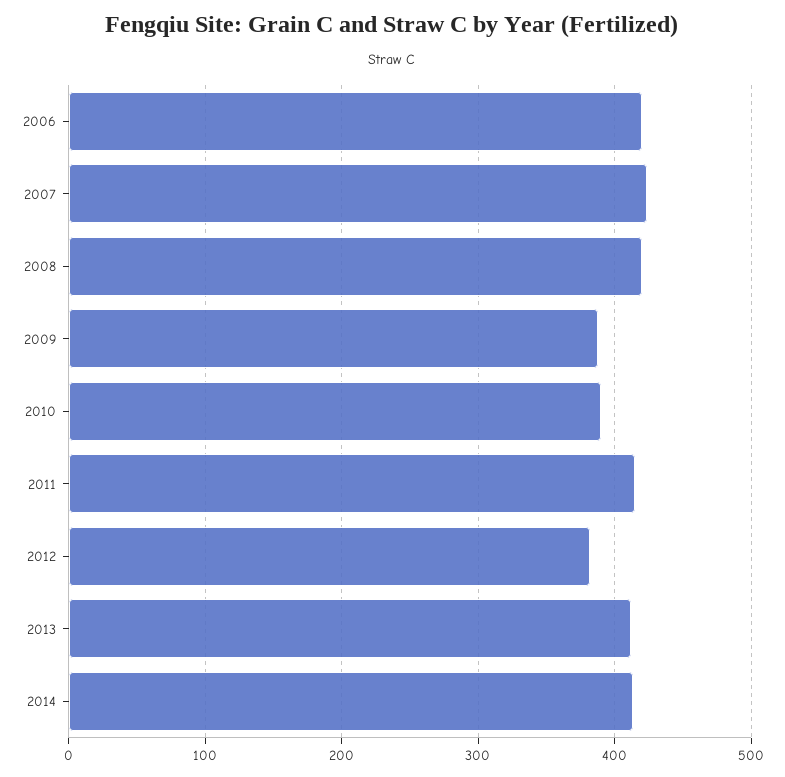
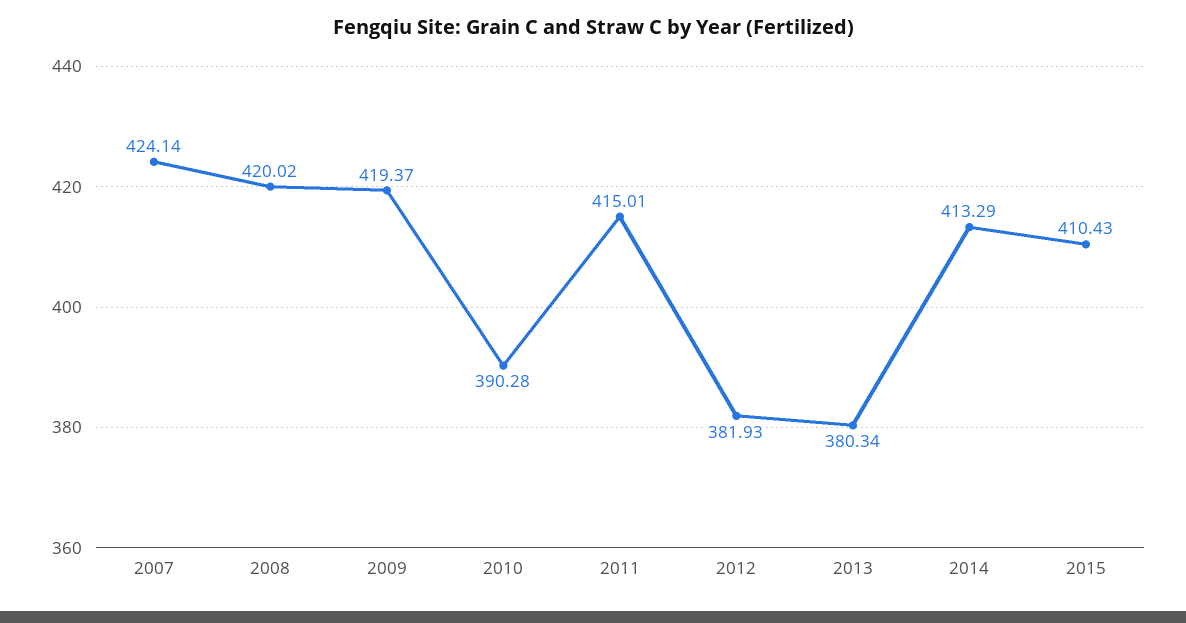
2006: 420 -> none
2009: 390 -> 419.37
2013: 410 -> 380.34
2015: none -> 410.43

